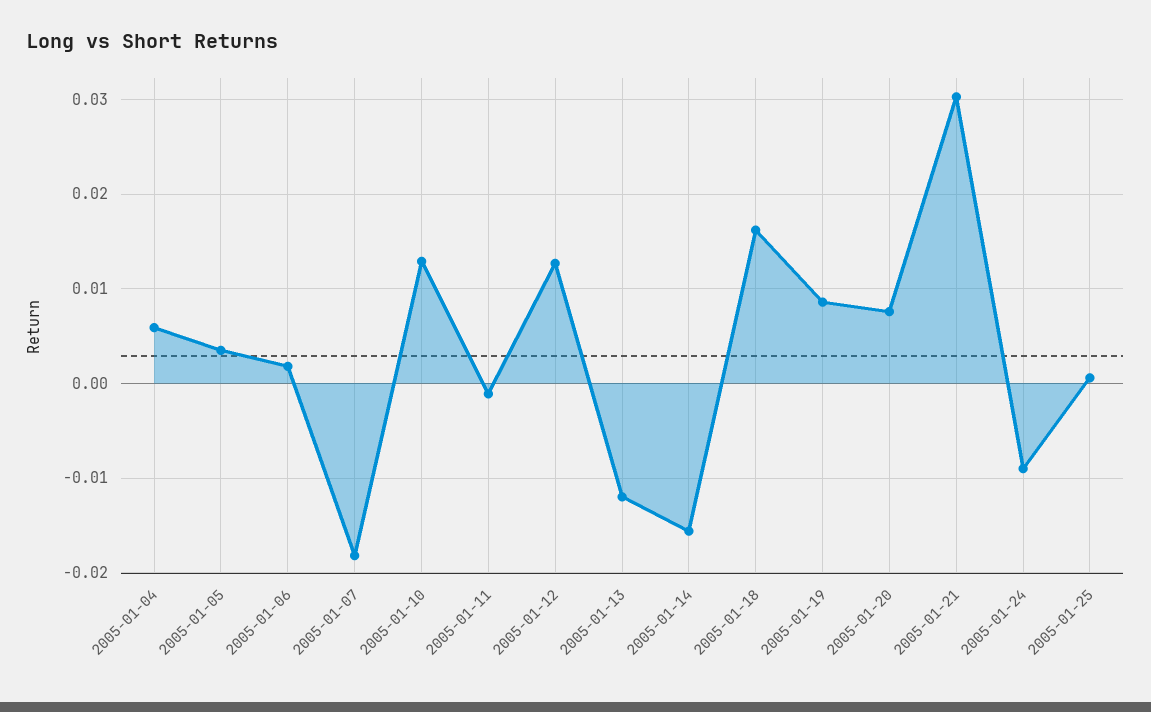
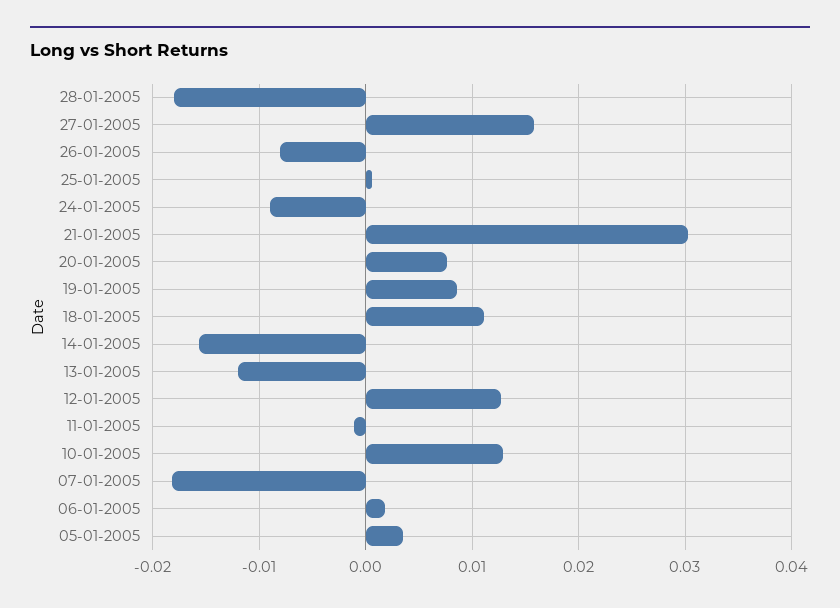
2005-01-04: 0.006 -> none
2005-01-18: 0.016 -> 0.011
28-01-2005: none -> -0.018
27-01-2005: none -> 0.016
26-01-2005: none -> -0.008

